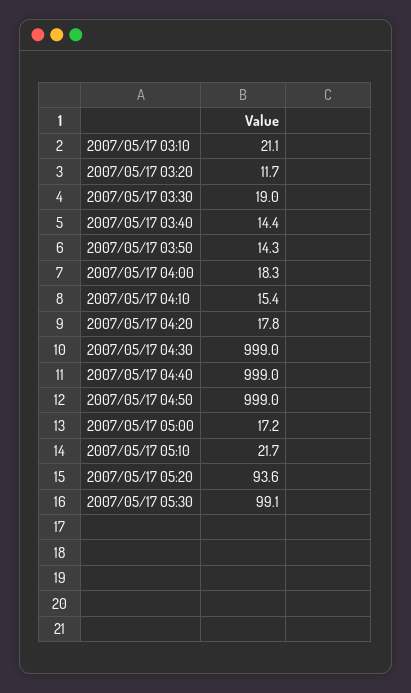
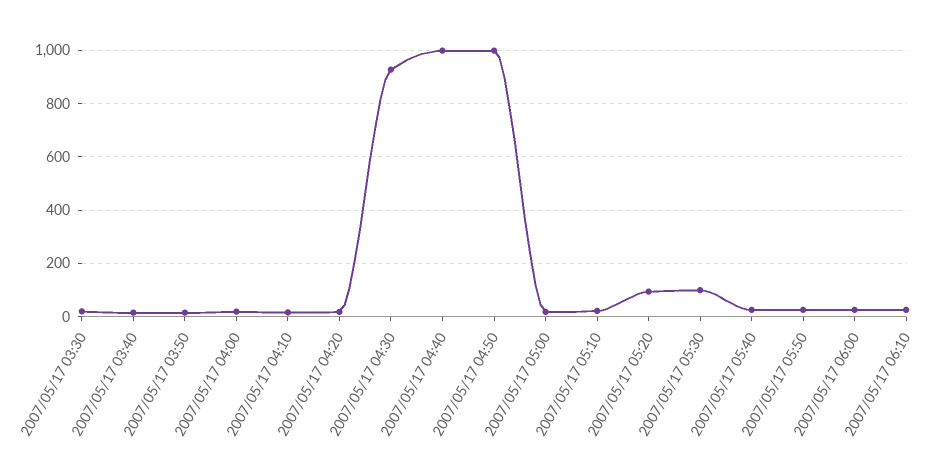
2007/05/17 03:10: 21.1 -> none
2007/05/17 03:20: 11.7 -> none
2007/05/17 04:30: 999 -> 925
2007/05/17 05:40: none -> 25
2007/05/17 05:50: none -> 25
2007/05/17 06:00: none -> 25
2007/05/17 06:10: none -> 25

